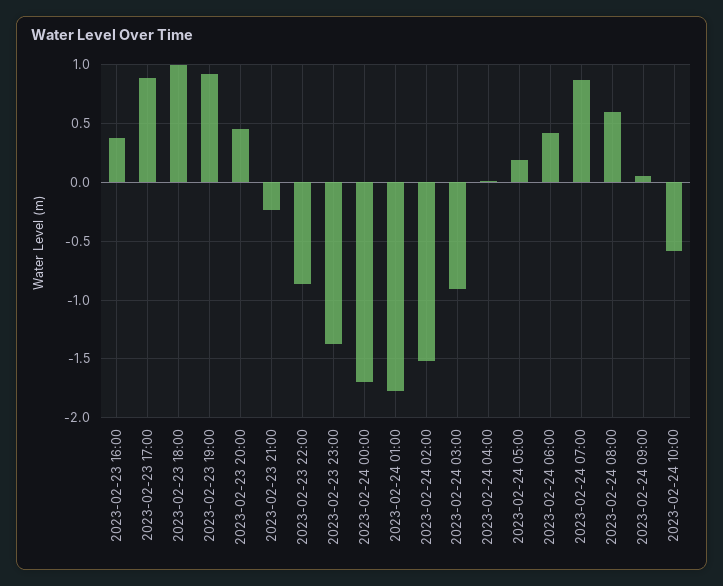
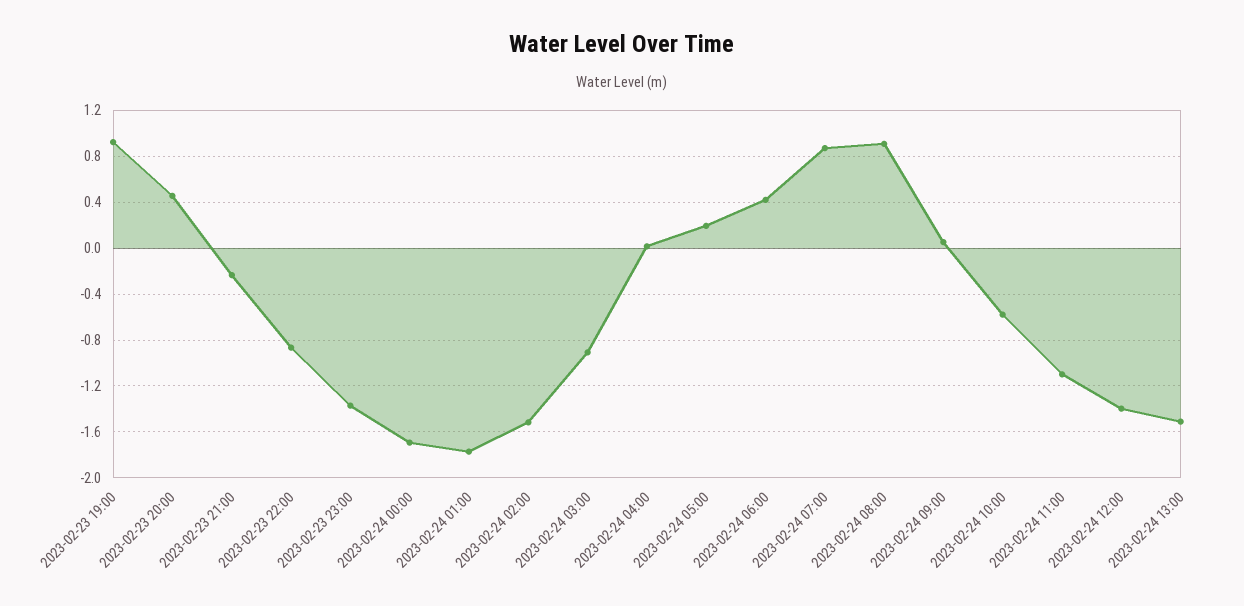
2023-02-23 16:00: 0.4 -> none
2023-02-23 17:00: 0.9 -> none
2023-02-23 18:00: 1 -> none
2023-02-24 08:00: 0.6 -> 0.9
2023-02-24 11:00: none -> -1.1
2023-02-24 12:00: none -> -1.4
2023-02-24 13:00: none -> -1.5

